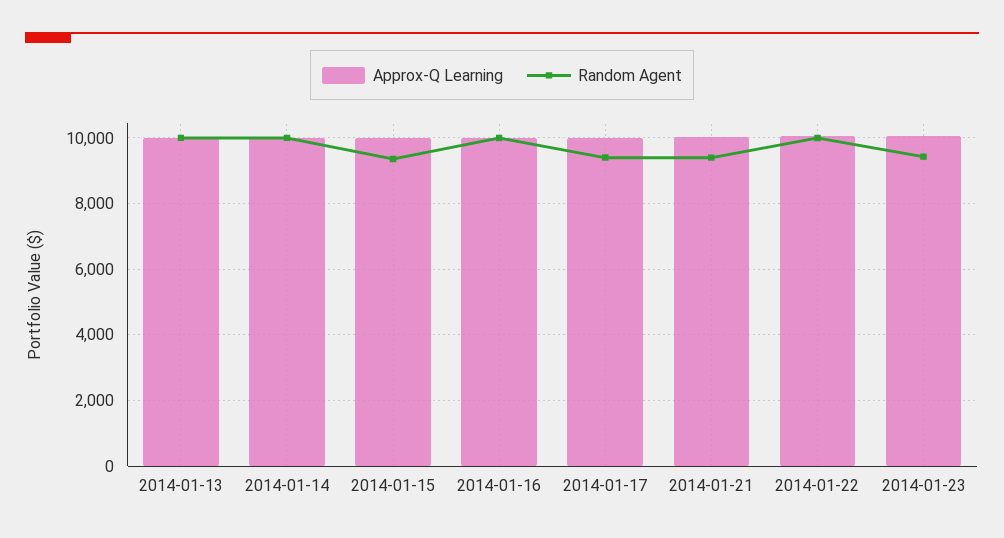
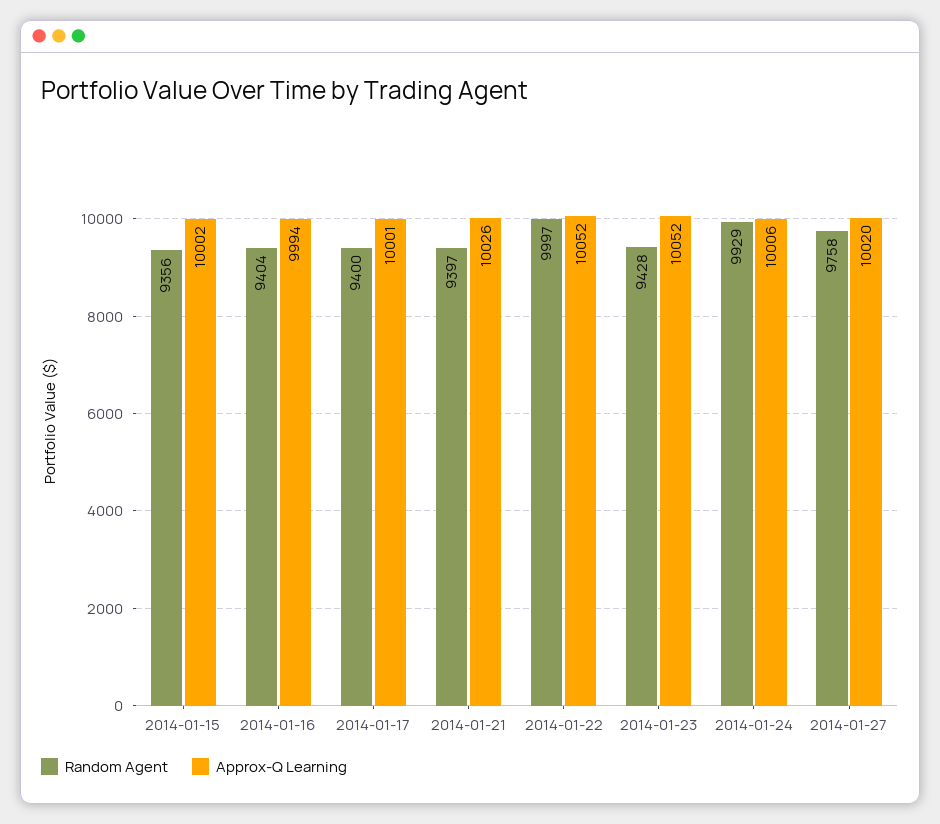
Approx-Q Learning, 2014-01-13: 10000 -> none
Random Agent, 2014-01-13: 10000 -> none
Approx-Q Learning, 2014-01-14: 10000 -> none
Random Agent, 2014-01-14: 10000 -> none
Random Agent, 2014-01-16: 10000 -> 9404
Random Agent, 2014-01-24: none -> 9929
Approx-Q Learning, 2014-01-24: none -> 10006
Random Agent, 2014-01-27: none -> 9758
Approx-Q Learning, 2014-01-27: none -> 10020

